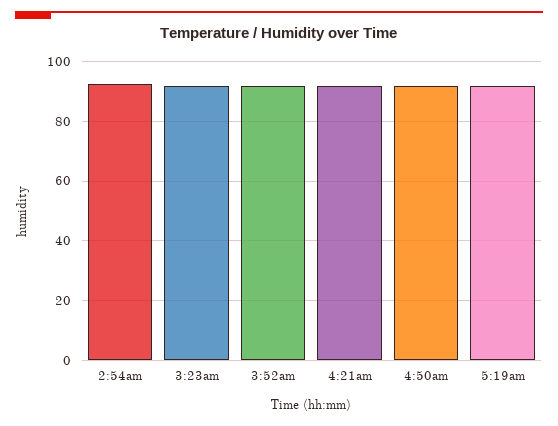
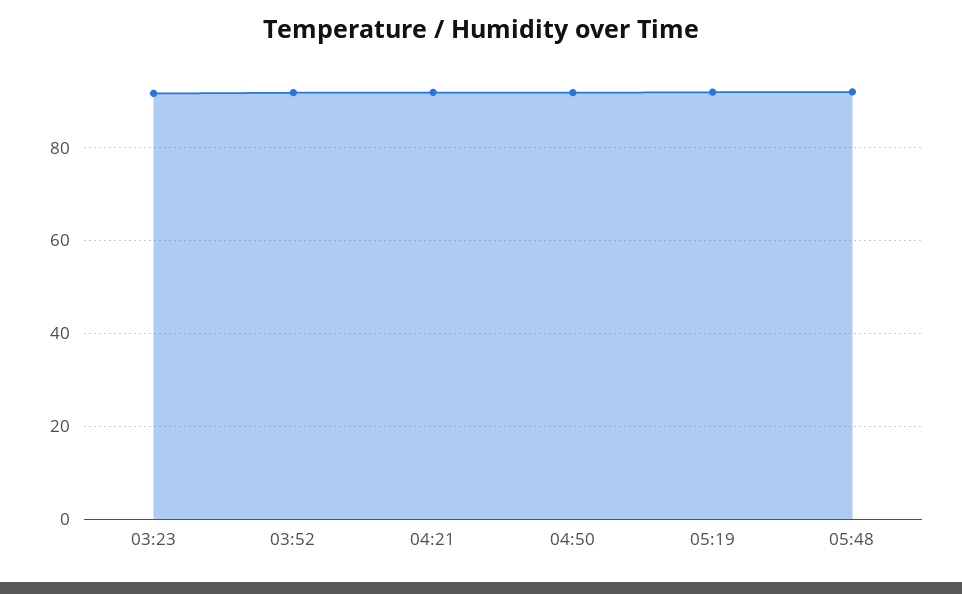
2:54am: 92.5 -> none
05:48: none -> 92

